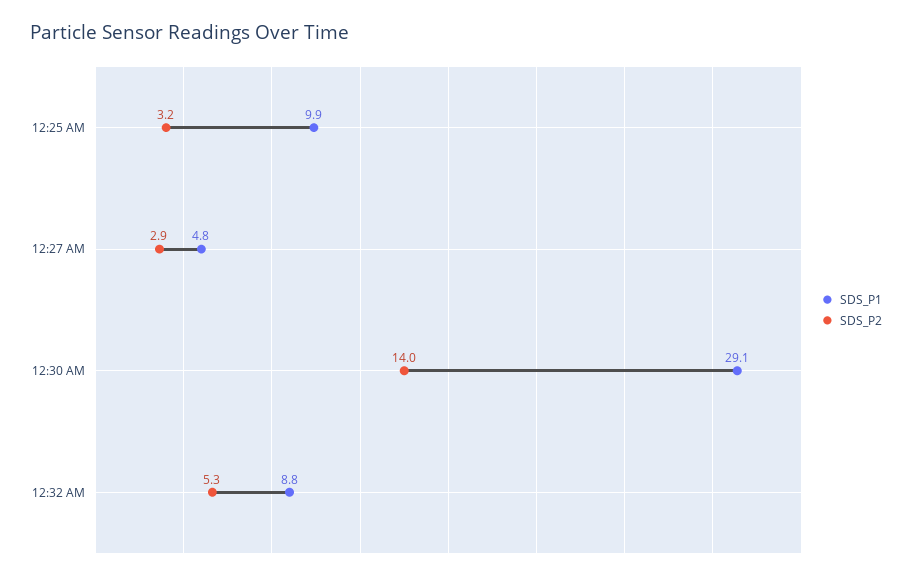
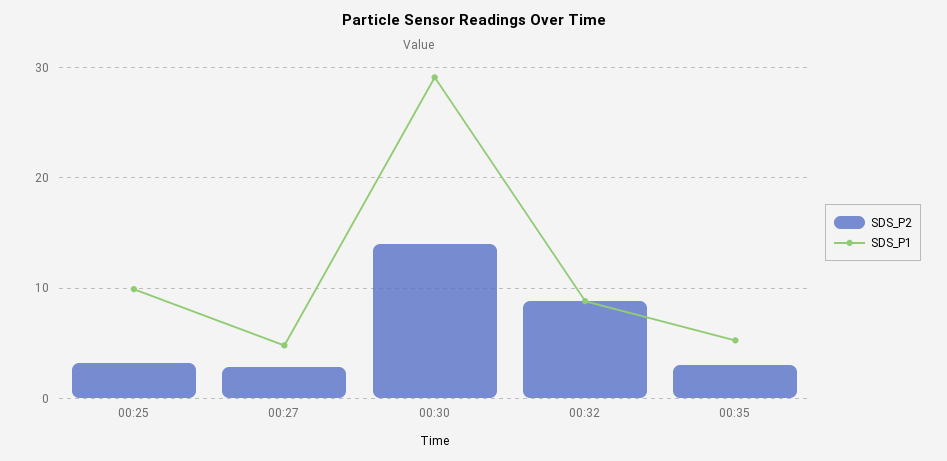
SDS_P2, 12:32 AM: 5.3 -> 9
SDS_P2, 00:35: none -> 3
SDS_P1, 00:35: none -> 5

